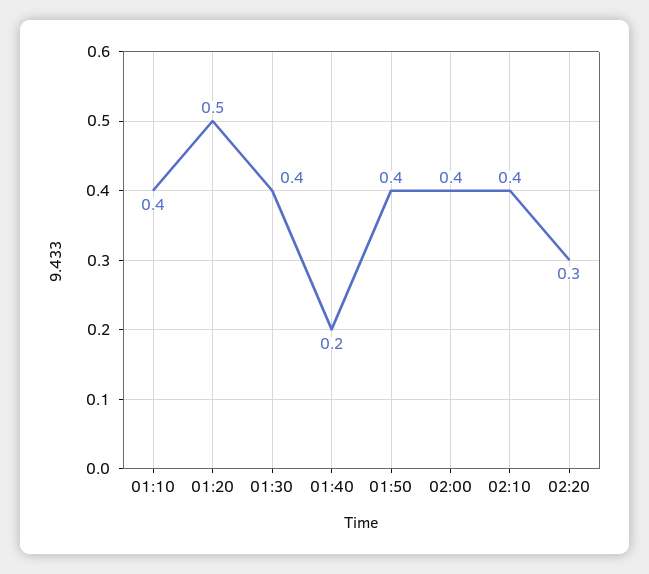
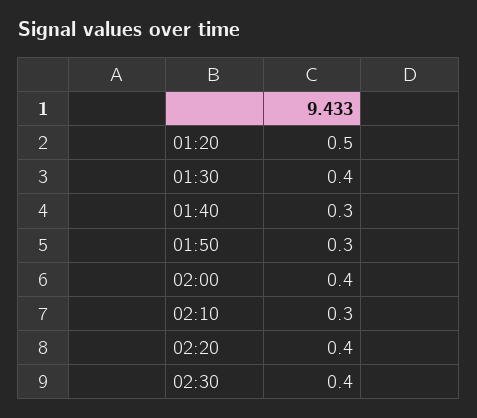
01:10: 0.4 -> none
01:40: 0.2 -> 0.3
01:50: 0.4 -> 0.3
02:10: 0.4 -> 0.3
02:20: 0.3 -> 0.4
02:30: none -> 0.4

